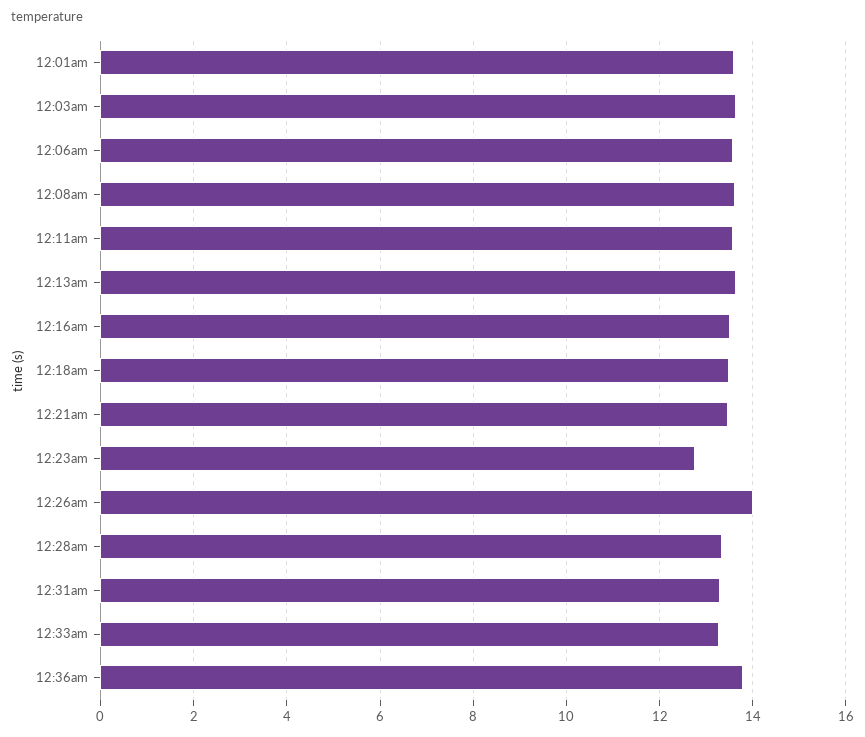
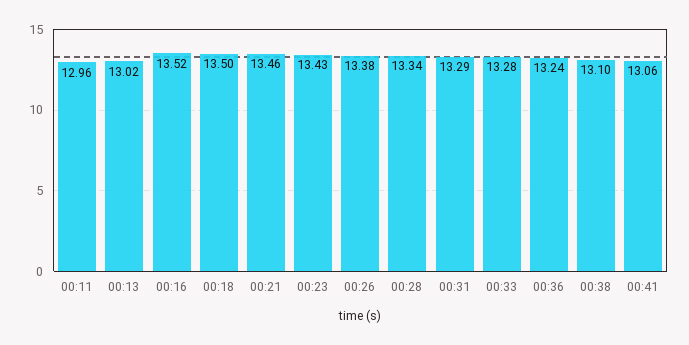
12:01am: 13.6 -> none
12:03am: 13.6 -> none
12:06am: 13.6 -> none
12:08am: 13.6 -> none
12:11am: 13.6 -> 12.96
12:13am: 13.6 -> 13.02
12:23am: 12.8 -> 13.43
12:26am: 14 -> 13.38
12:36am: 13.8 -> 13.24
00:38: none -> 13.1
00:41: none -> 13.06

